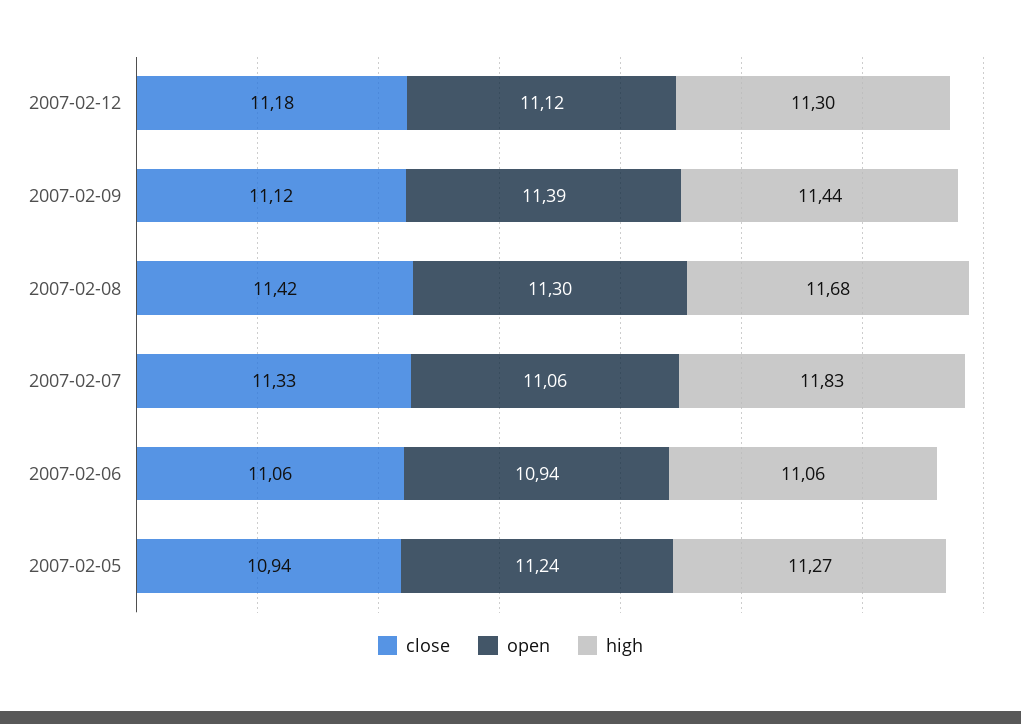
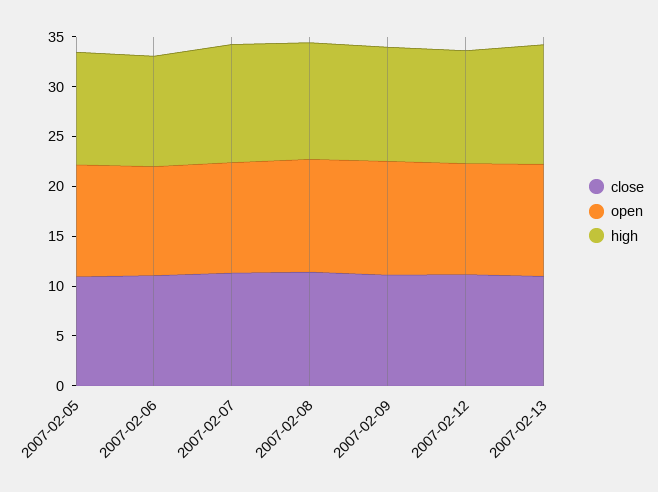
close, 2007-02-13: none -> 11
open, 2007-02-13: none -> 11
high, 2007-02-13: none -> 12

